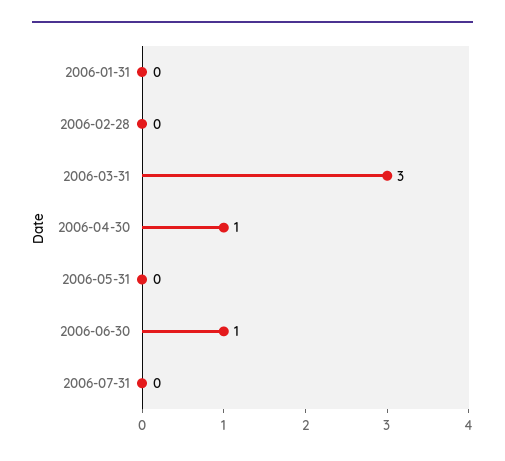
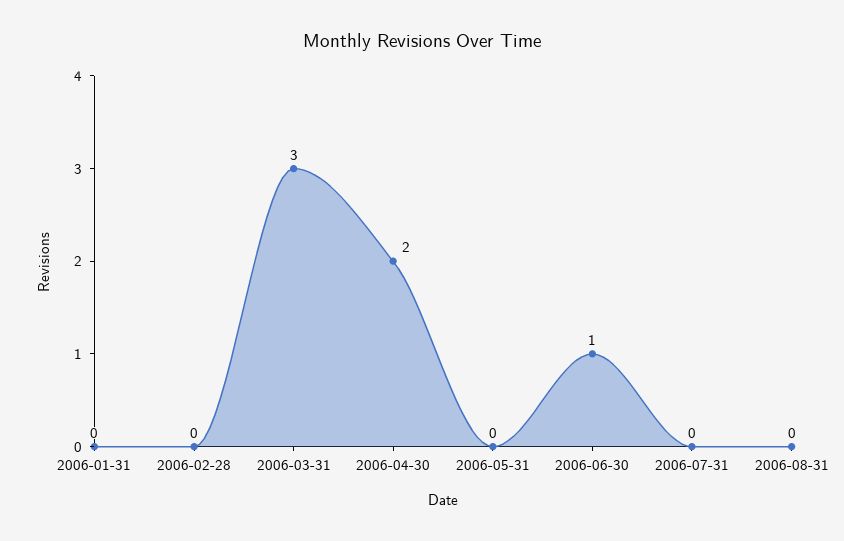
2006-04-30: 1 -> 2
2006-08-31: none -> 0

